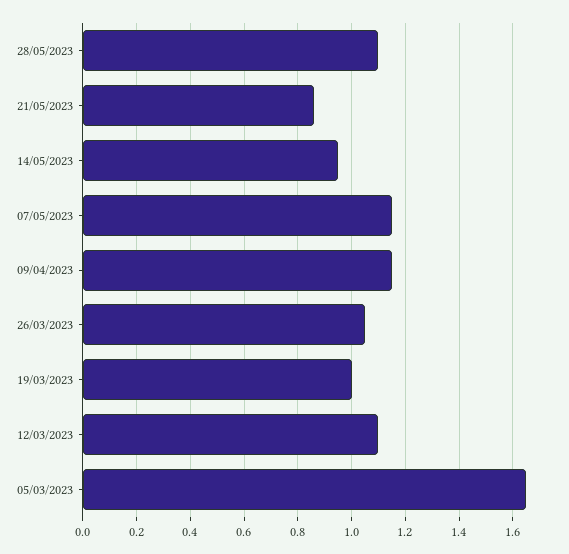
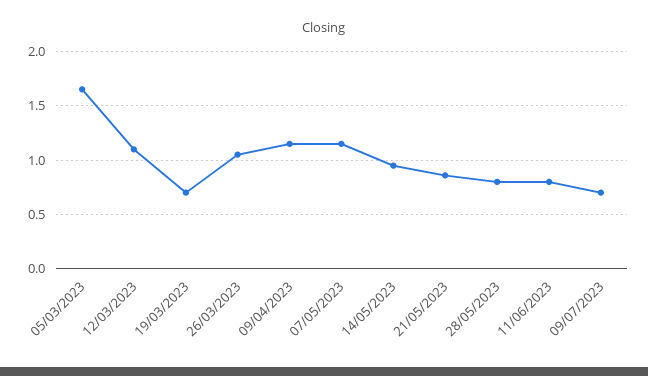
28/05/2023: 1.1 -> 0.8
19/03/2023: 1 -> 0.7
11/06/2023: none -> 0.8
09/07/2023: none -> 0.7

